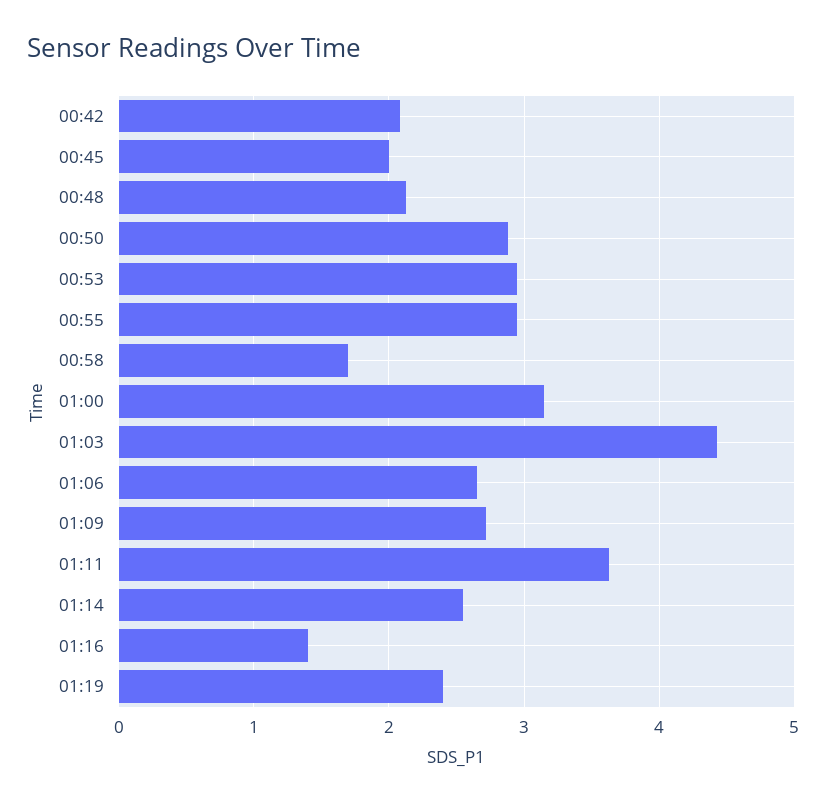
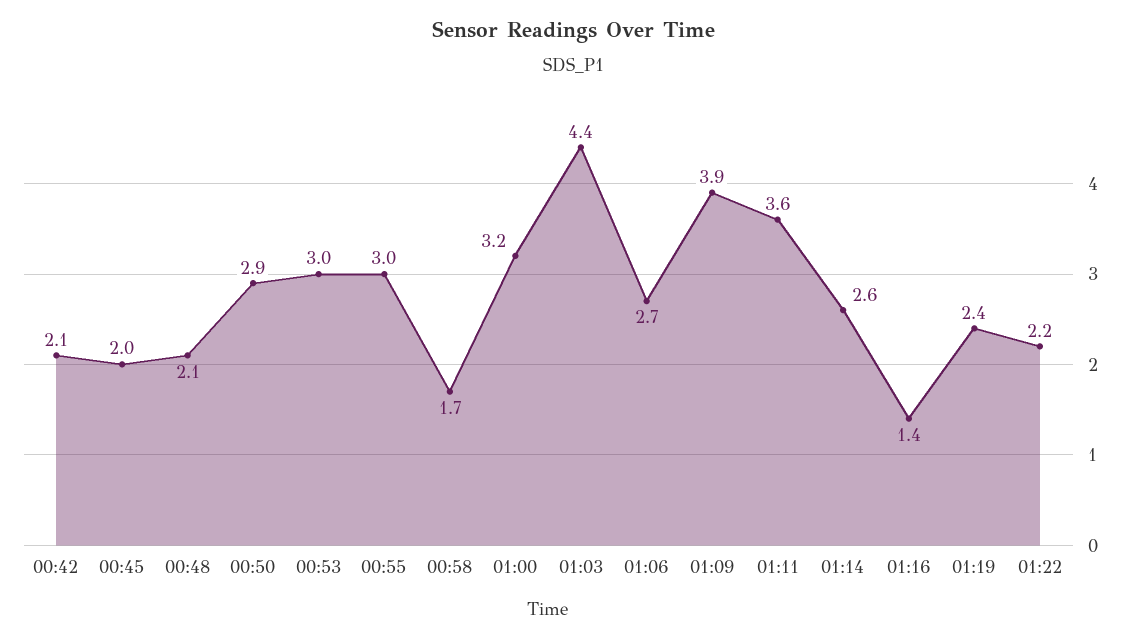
01:09: 2.7 -> 3.9
01:22: none -> 2.2

